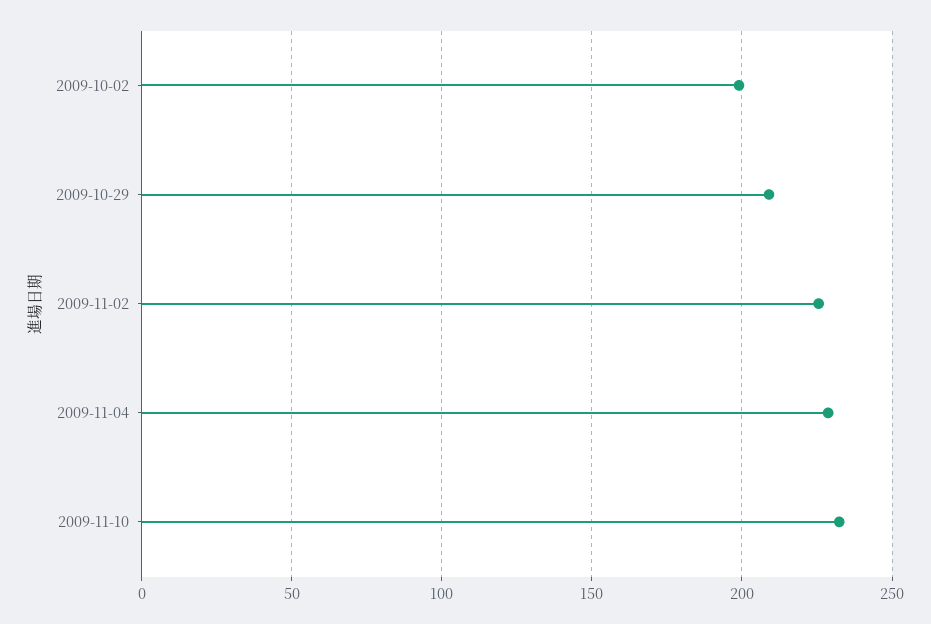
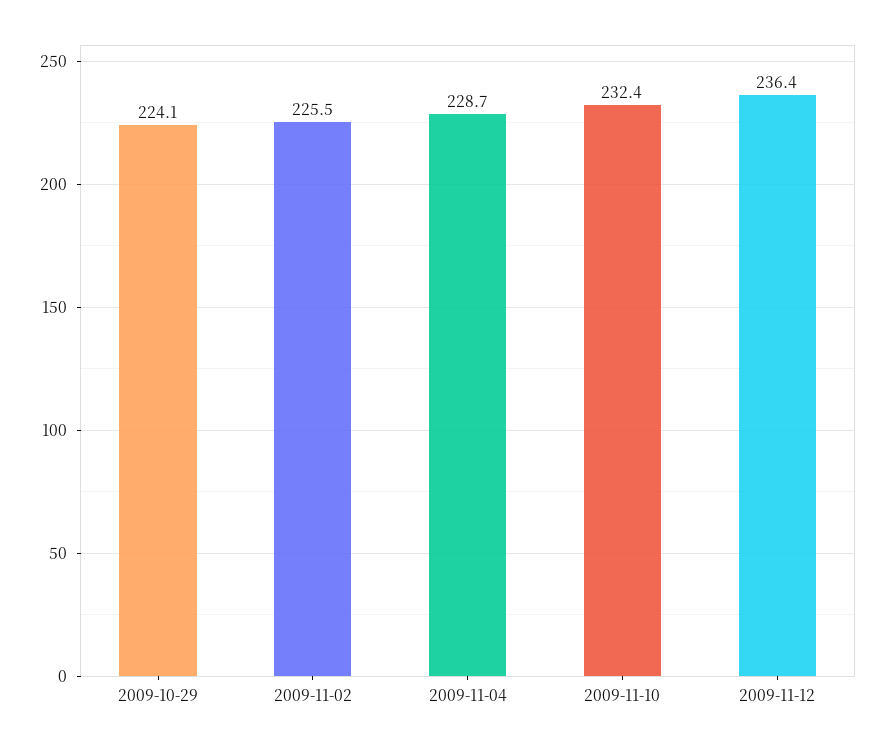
2009-10-02: 200 -> none
2009-10-29: 210 -> 224.1
2009-11-12: none -> 236.4

